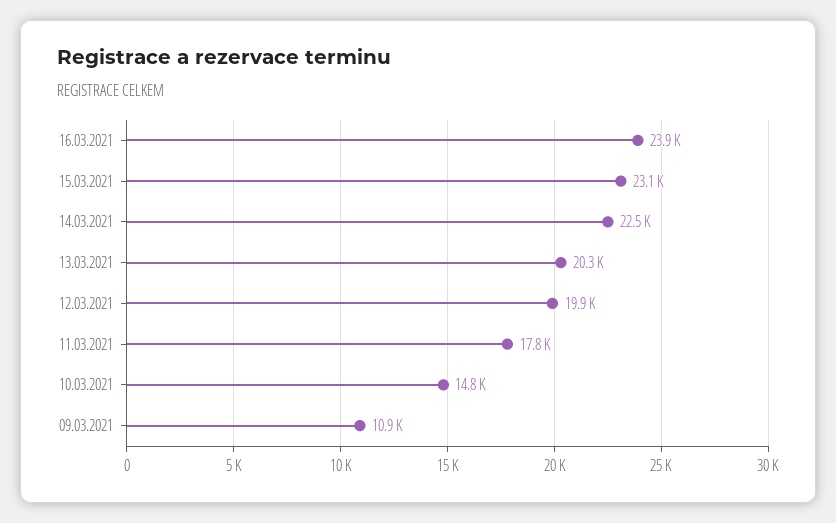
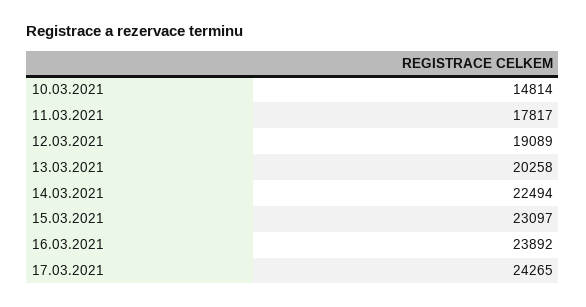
12.03.2021: 19900 -> 19089
09.03.2021: 10900 -> none
17.03.2021: none -> 24265

